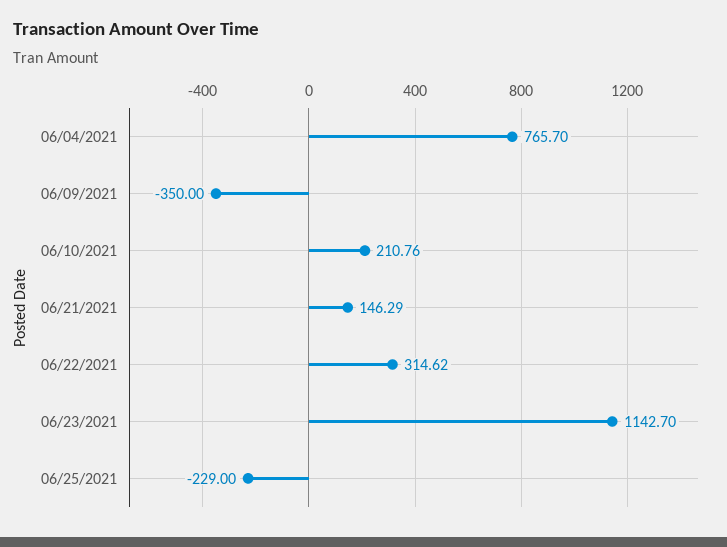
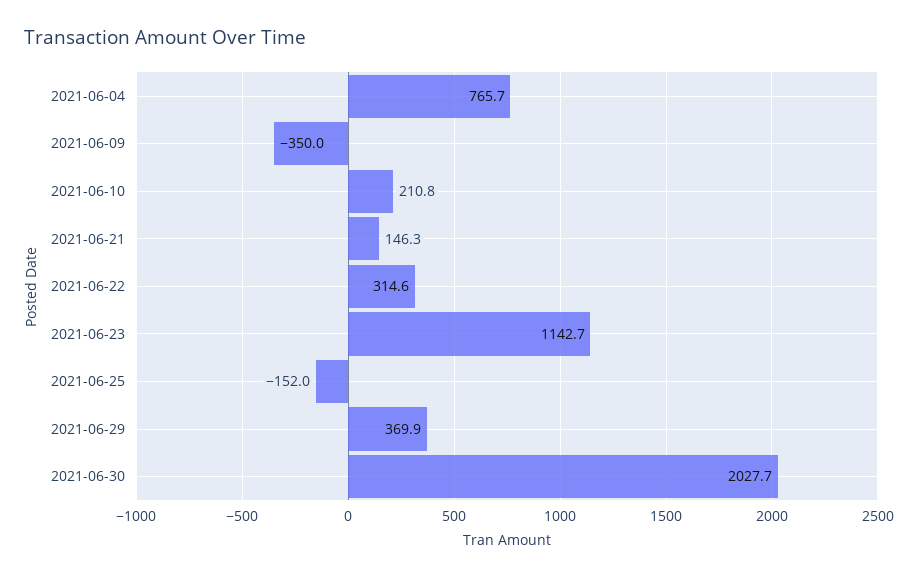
06/25/2021: -229 -> -152
2021-06-29: none -> 369.9
2021-06-30: none -> 2027.7

